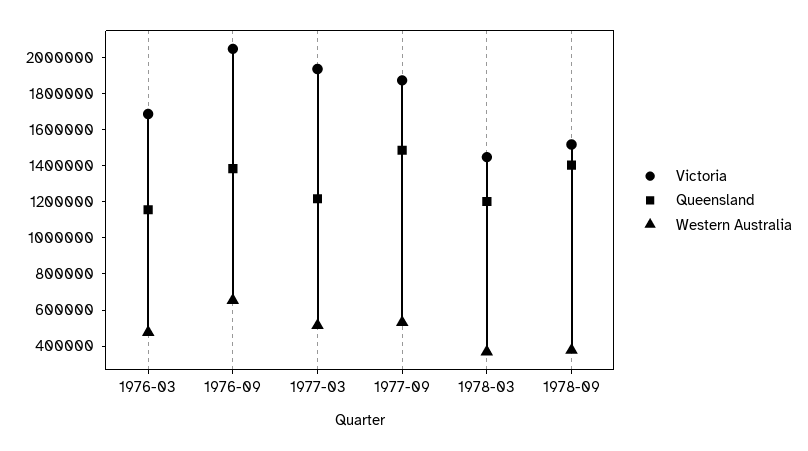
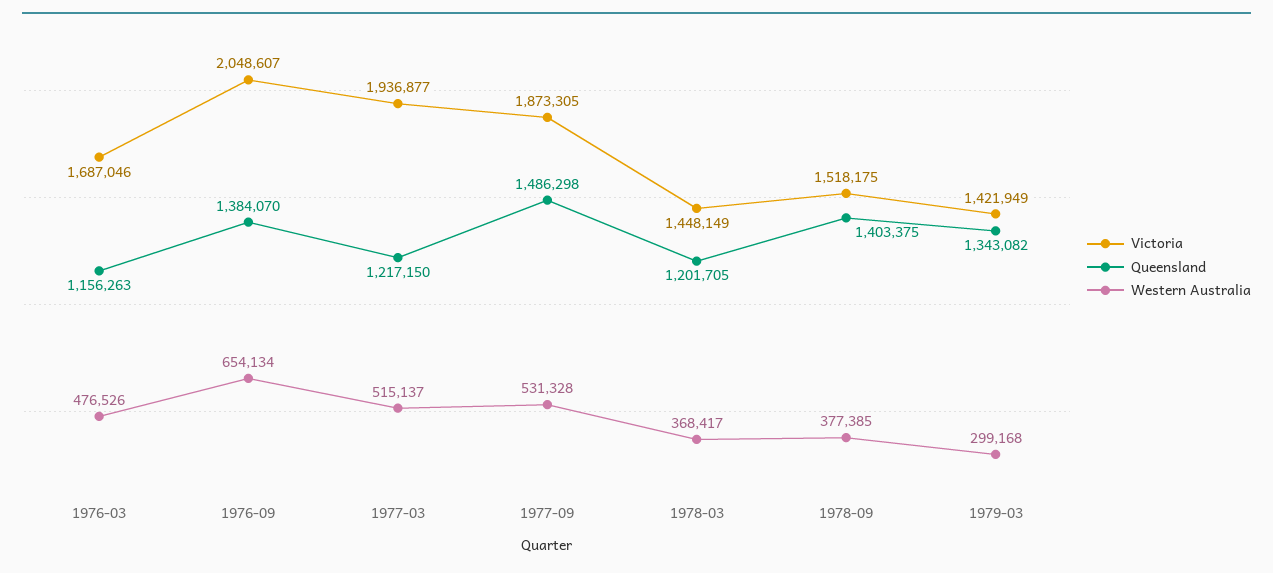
Victoria, 1979-03: none -> 1421949
Queensland, 1979-03: none -> 1343082
Western Australia, 1979-03: none -> 299168

